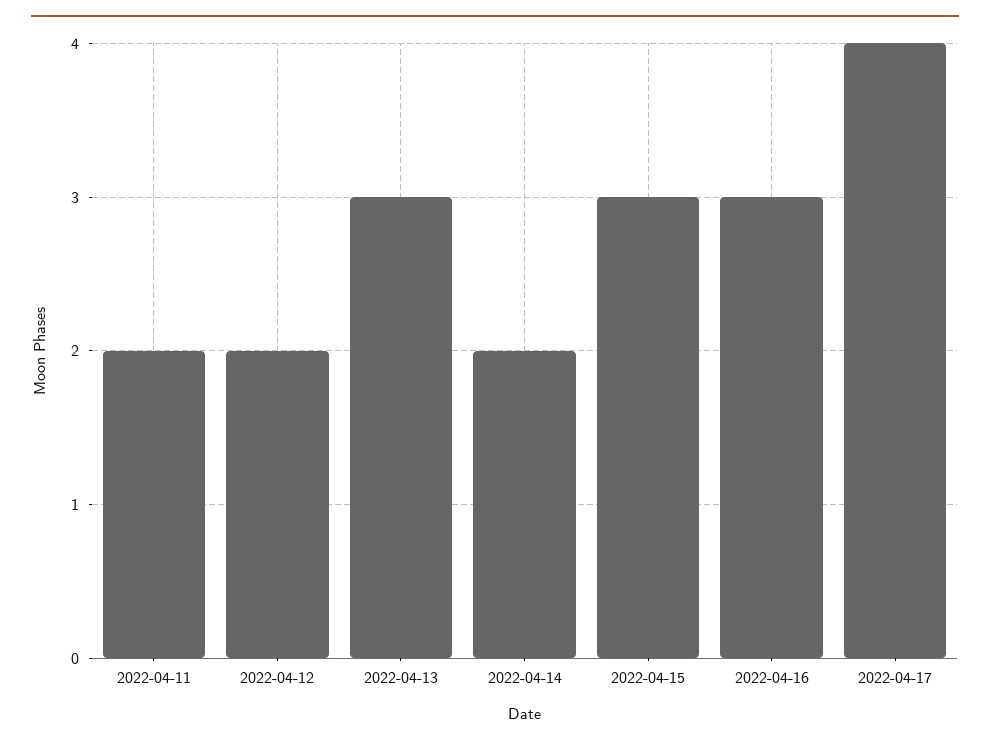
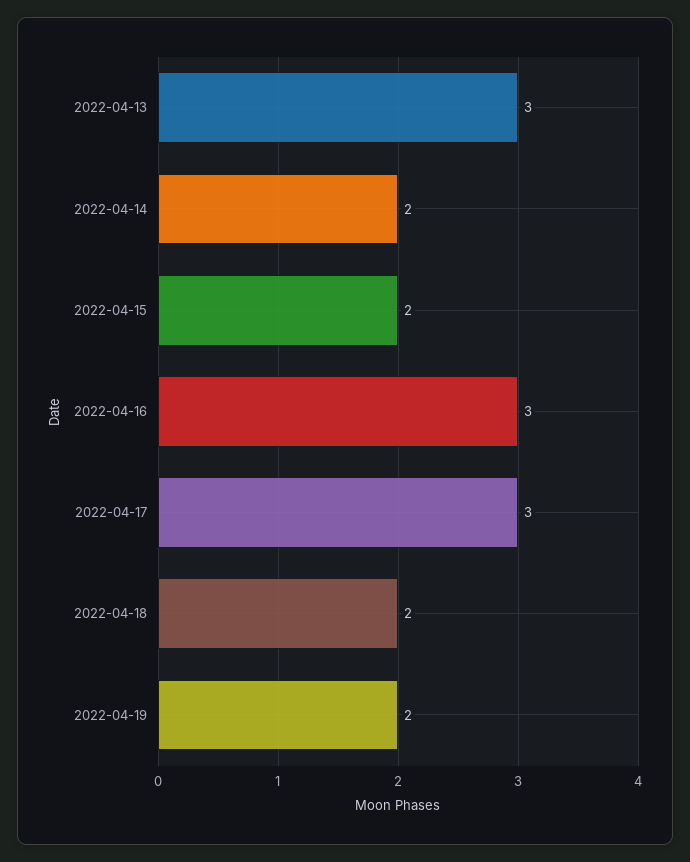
2022-04-11: 2 -> none
2022-04-12: 2 -> none
2022-04-15: 3 -> 2
2022-04-17: 4 -> 3
2022-04-18: none -> 2
2022-04-19: none -> 2

